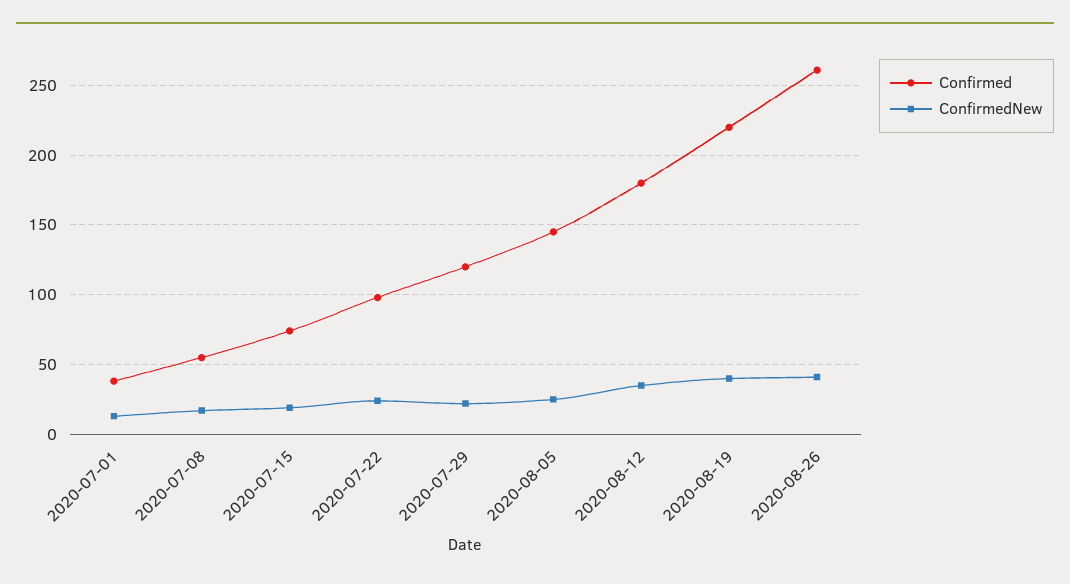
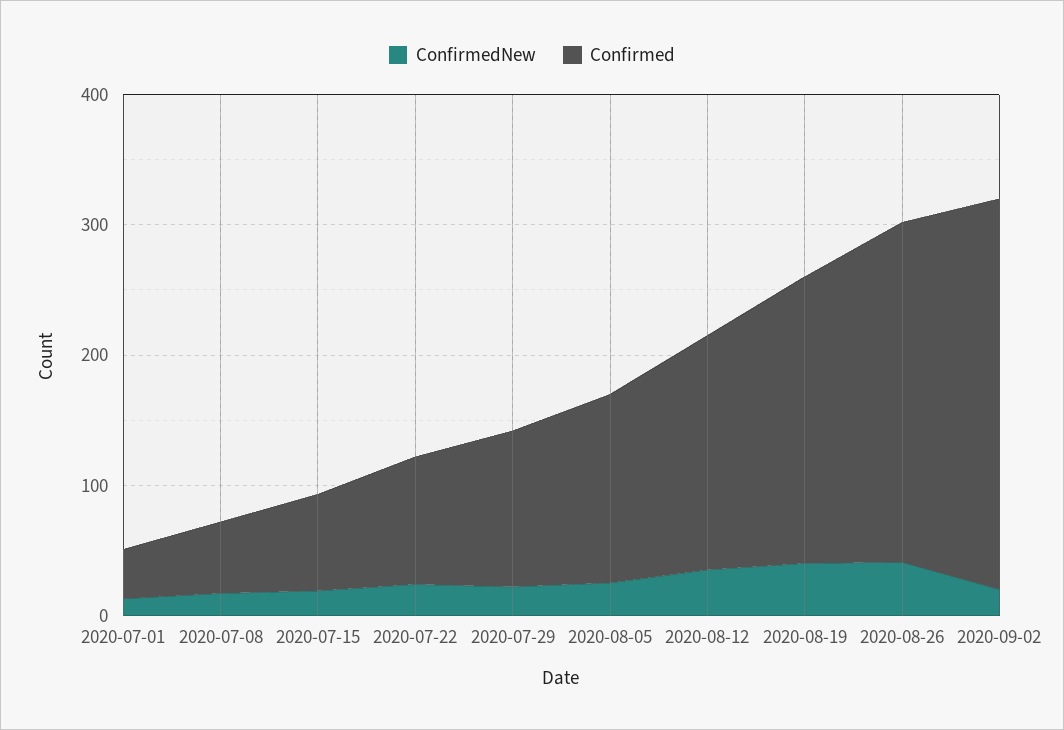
ConfirmedNew, 2020-09-02: none -> 20
Confirmed, 2020-09-02: none -> 300

